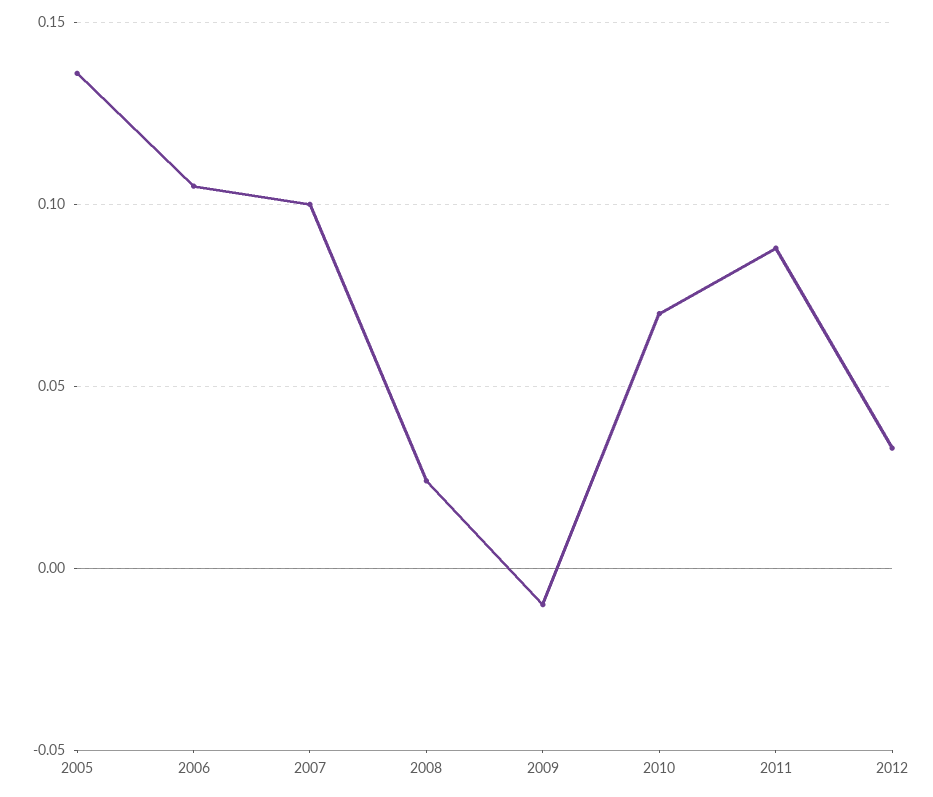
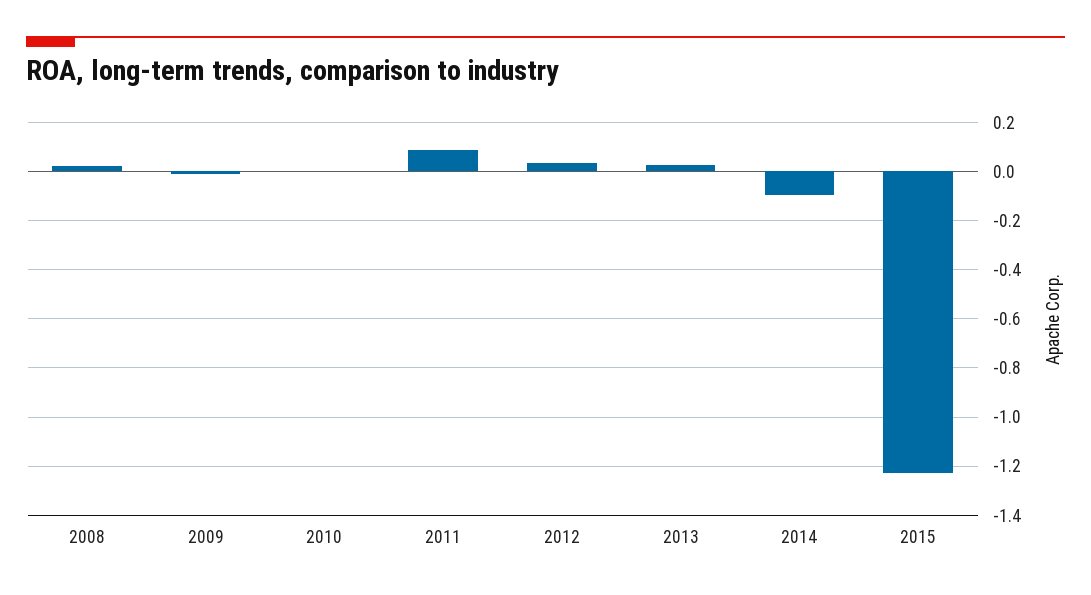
2005: 0.135 -> none
2006: 0.105 -> none
2007: 0.1 -> none
2010: 0.07 -> 0
2013: none -> 0.025
2014: none -> -0.1
2015: none -> -1.225

